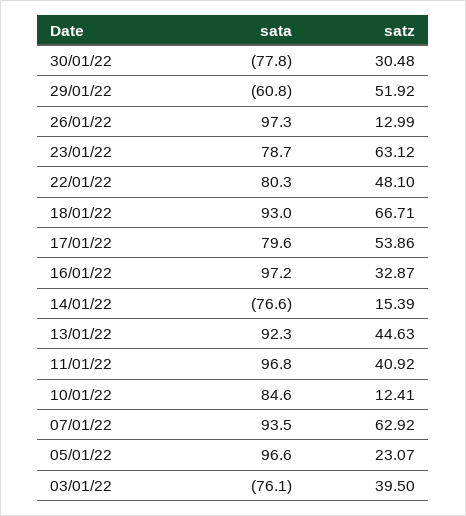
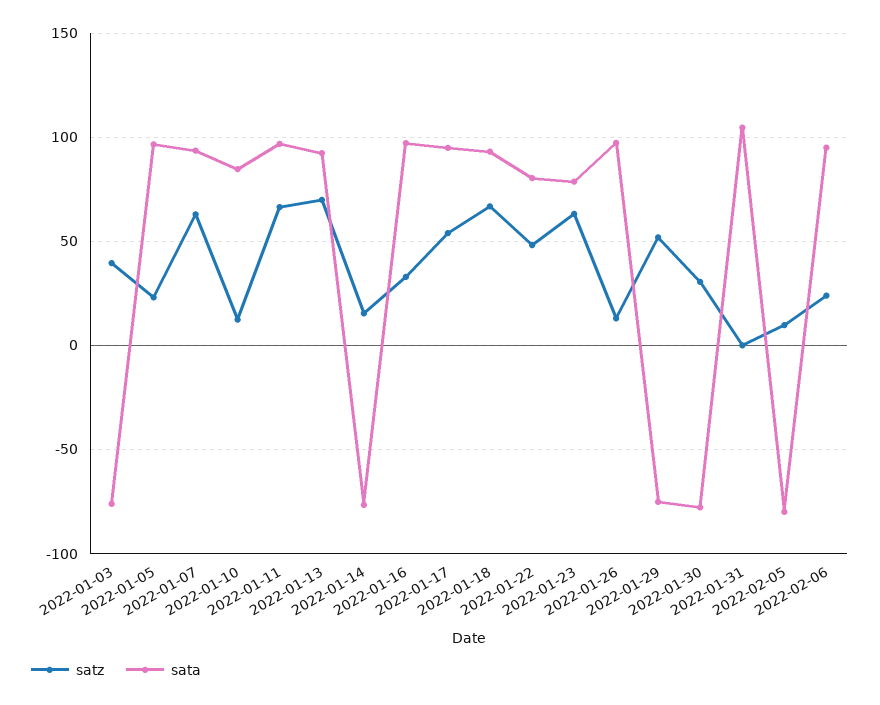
sata, 29/01/22: -60.8 -> -75
sata, 17/01/22: 79.6 -> 95
satz, 13/01/22: 44.63 -> 70
satz, 11/01/22: 40.92 -> 65
satz, 2022-01-31: none -> 0
sata, 2022-01-31: none -> 105
satz, 2022-02-05: none -> 10
sata, 2022-02-05: none -> -80
satz, 2022-02-06: none -> 25
sata, 2022-02-06: none -> 95

